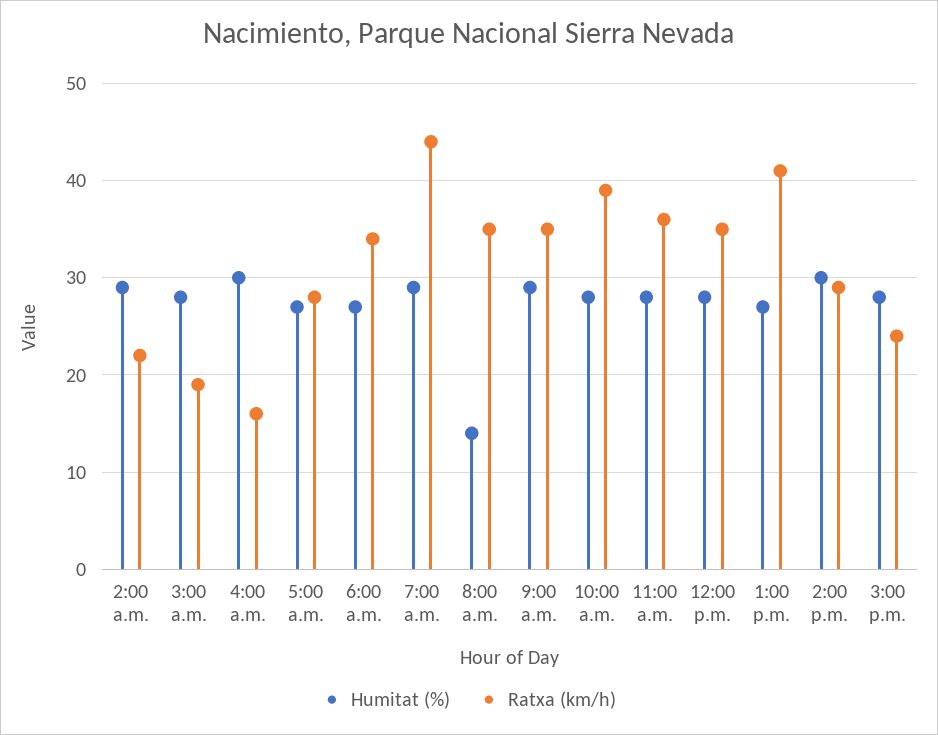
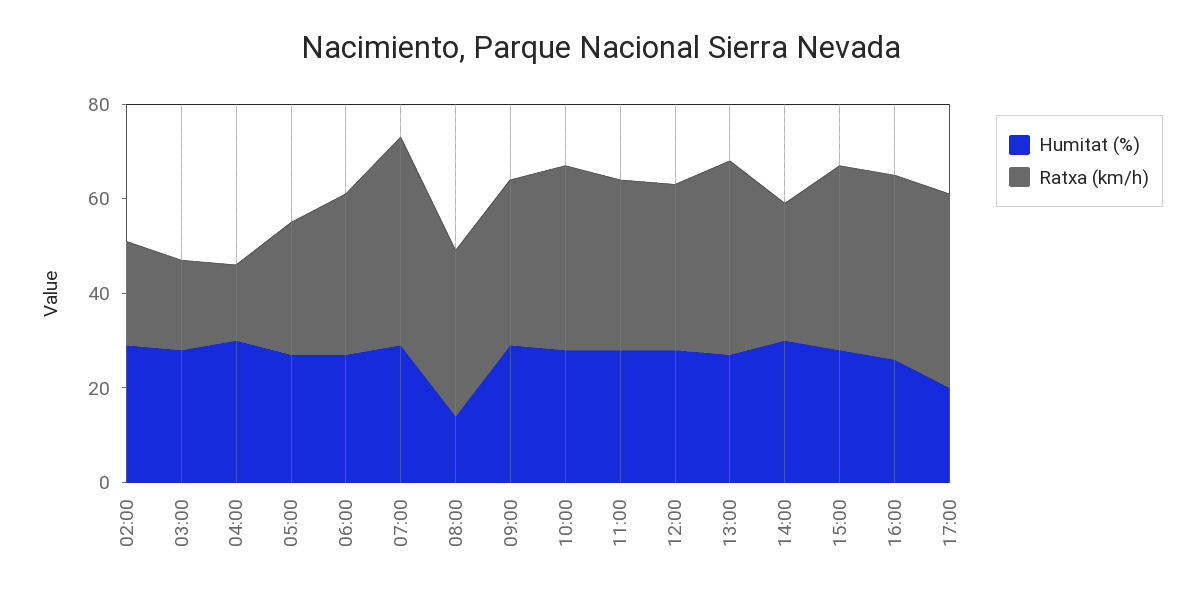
Ratxa (km/h), 3:00 p.m.: 24 -> 40
Humitat (%), 16:00: none -> 25
Ratxa (km/h), 16:00: none -> 40
Humitat (%), 17:00: none -> 20
Ratxa (km/h), 17:00: none -> 40

